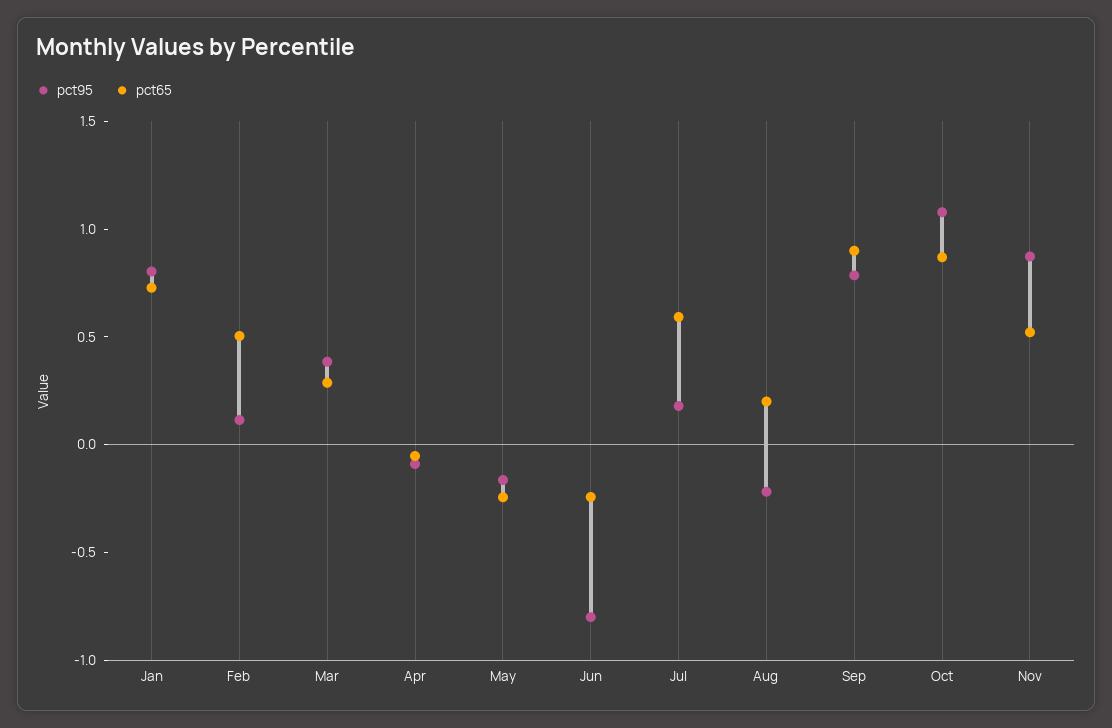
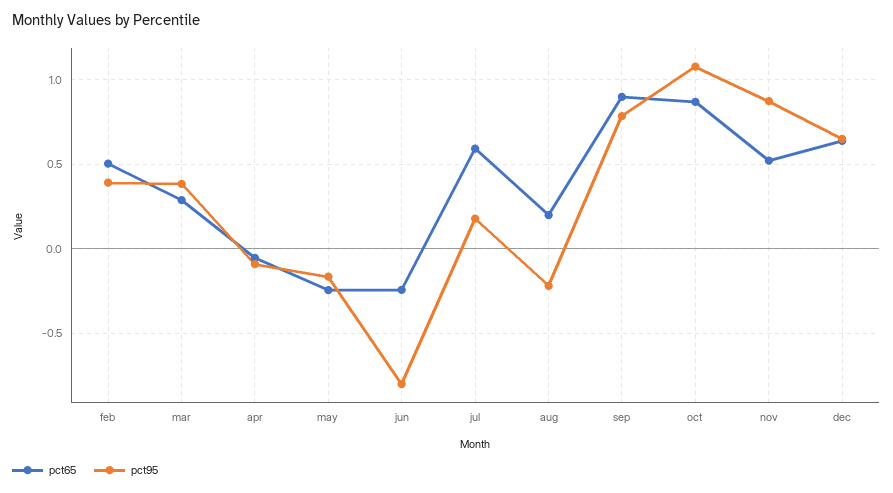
pct95, Jan: 0.8 -> none
pct65, Jan: 0.7 -> none
pct95, Feb: 0.1 -> 0.4
pct65, dec: none -> 0.65
pct95, dec: none -> 0.65

